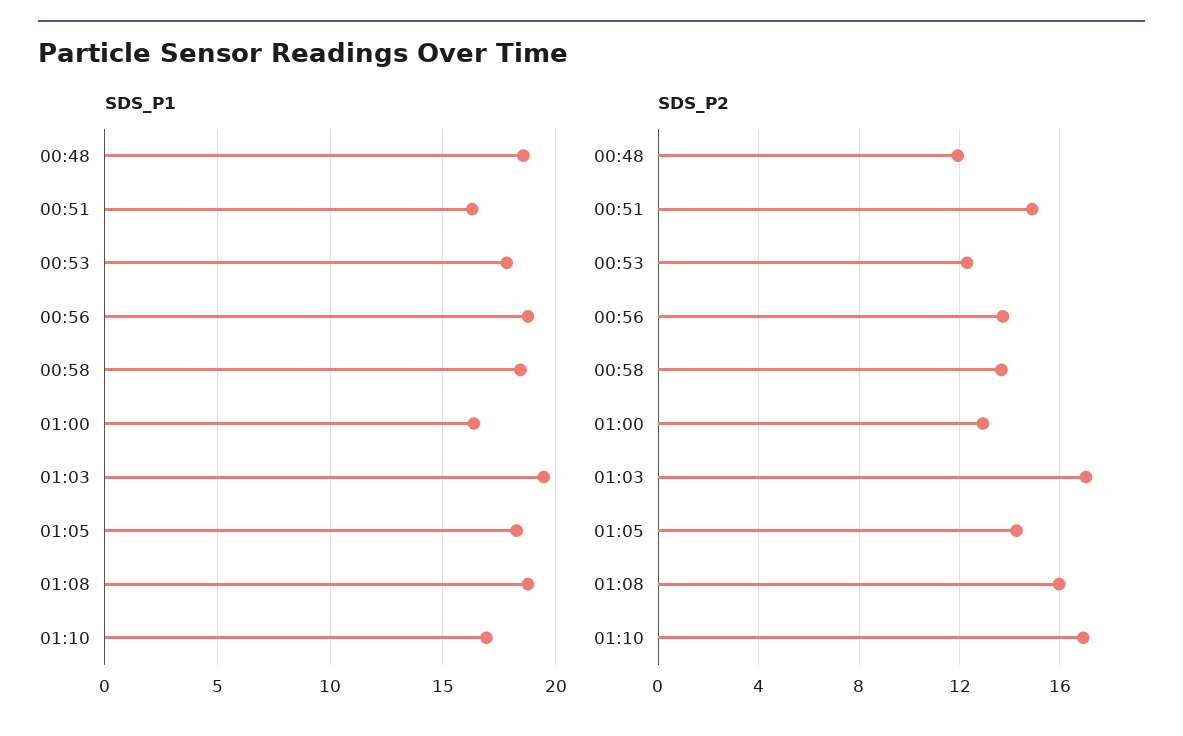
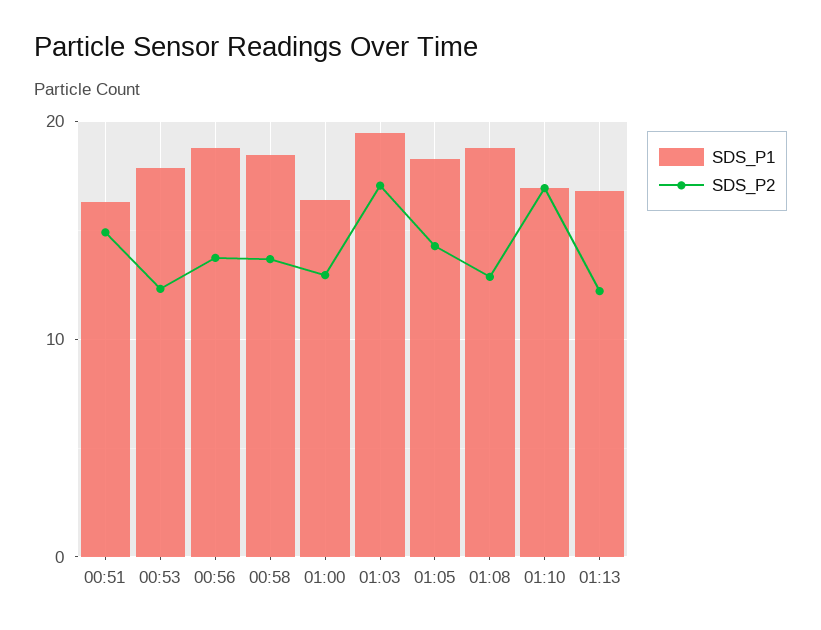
SDS_P1, 00:48: 18.5 -> none
SDS_P2, 00:48: 12 -> none
SDS_P2, 01:08: 16 -> 13
SDS_P1, 01:13: none -> 17
SDS_P2, 01:13: none -> 12

